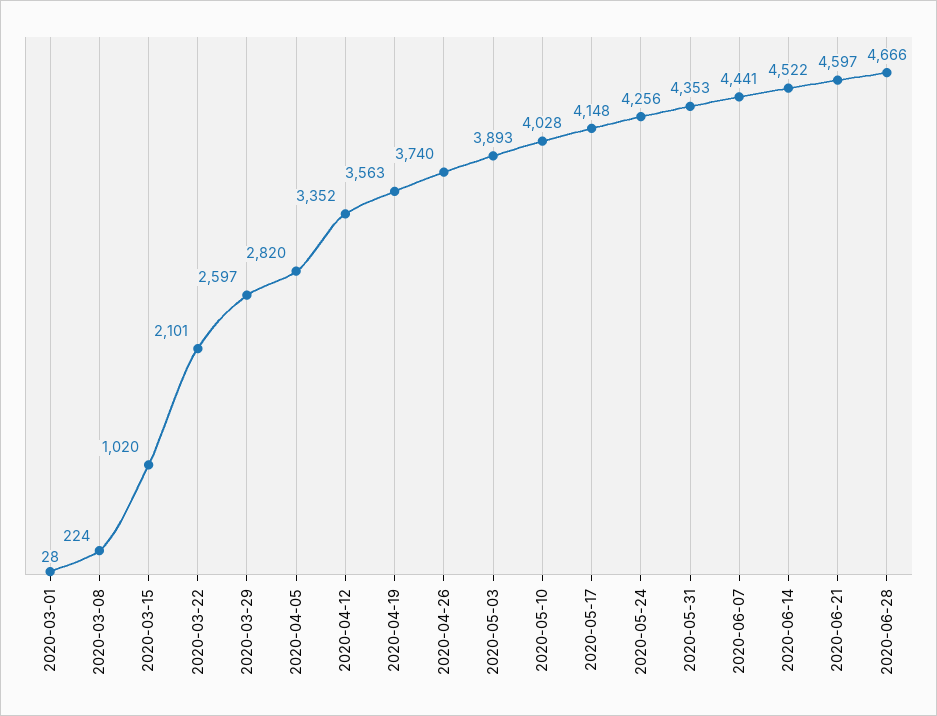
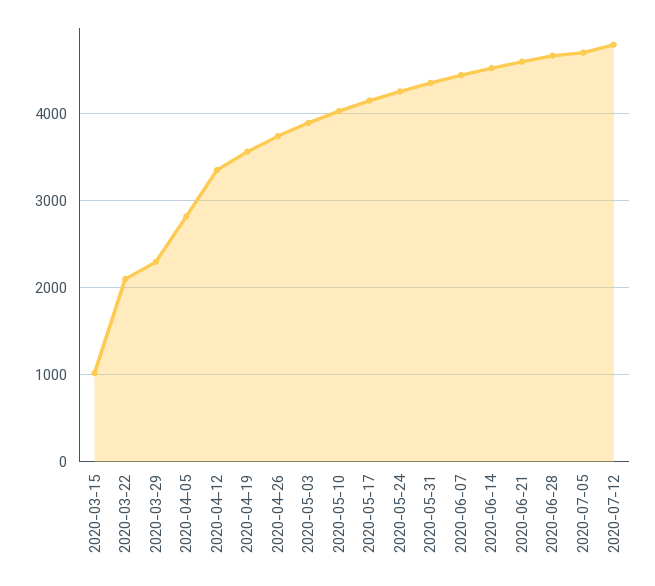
2020-03-01: 28 -> none
2020-03-08: 224 -> none
2020-03-29: 2597 -> 2300
2020-07-05: none -> 4700
2020-07-12: none -> 4800

